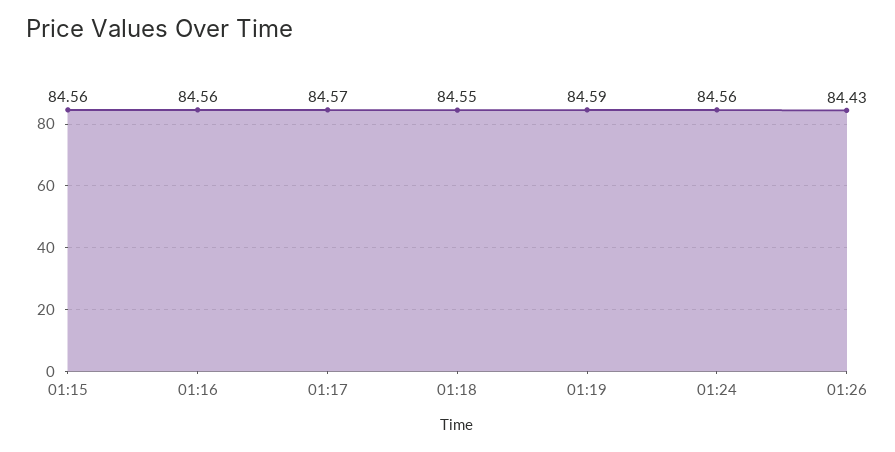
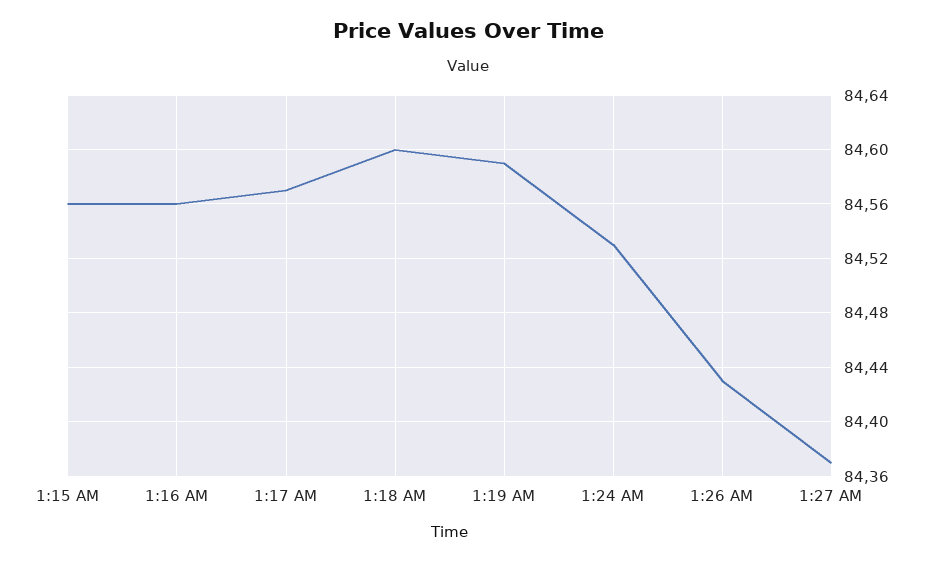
01:18: 84.55 -> 84.6
01:24: 84.56 -> 84.53
1:27 AM: none -> 84.37

